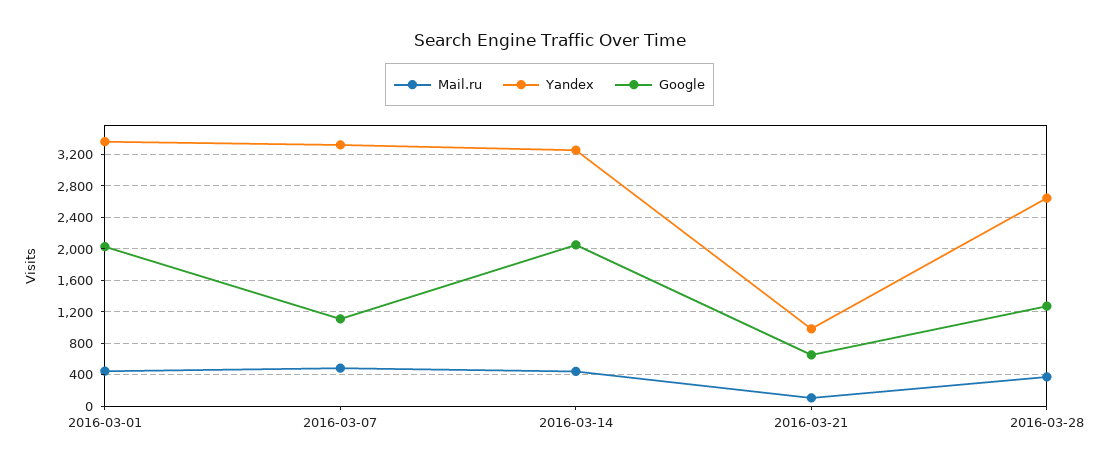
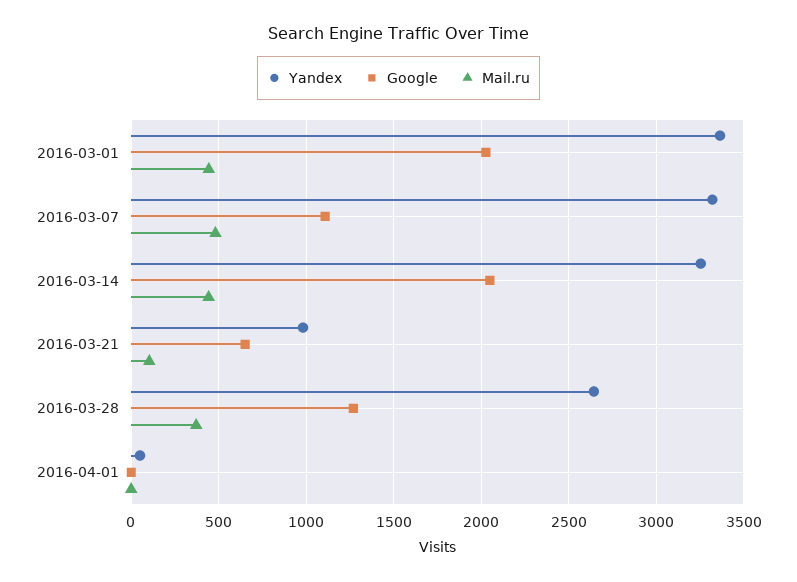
Yandex, 2016-04-01: none -> 50
Google, 2016-04-01: none -> 0
Mail.ru, 2016-04-01: none -> 0

